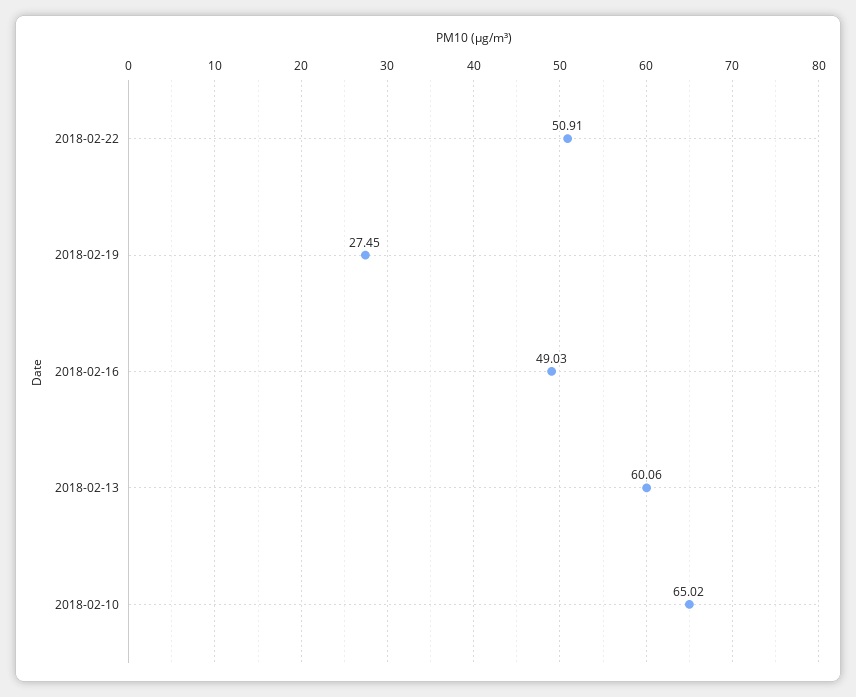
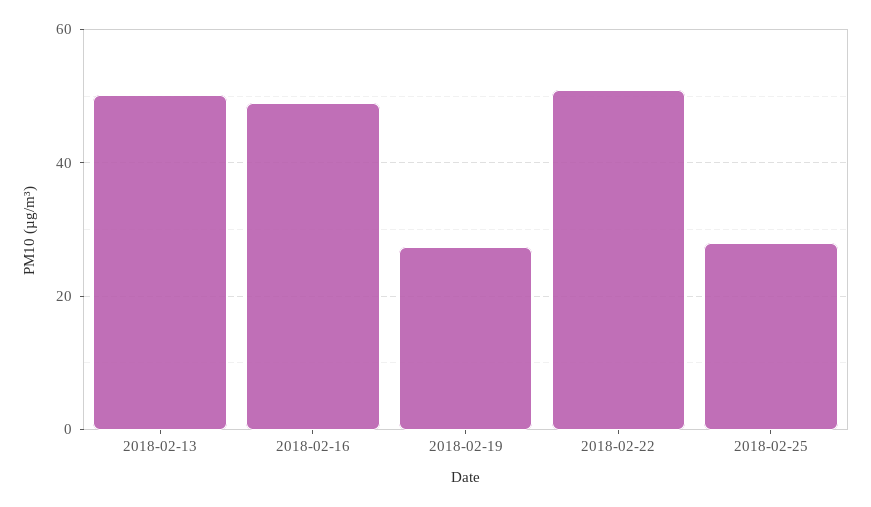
2018-02-13: 60.06 -> 50
2018-02-10: 65.02 -> none
2018-02-25: none -> 28

